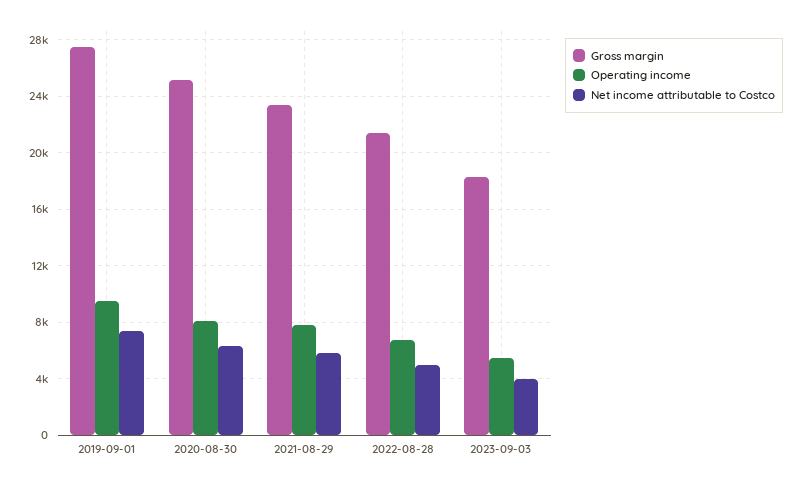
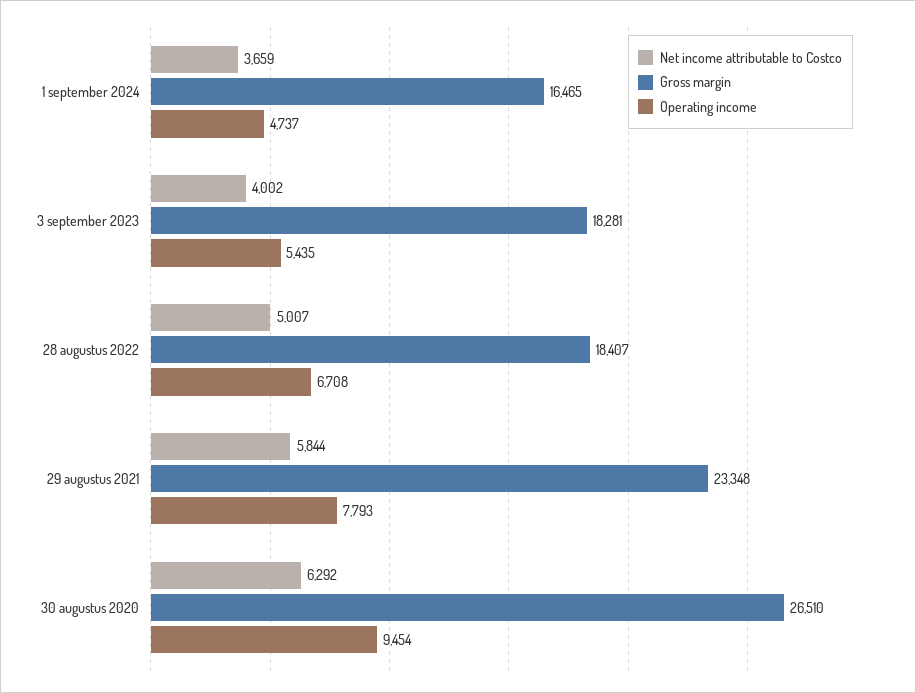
Gross margin, 2019-09-01: 27500 -> none
Operating income, 2019-09-01: 9500 -> none
Net income attributable to Costco, 2019-09-01: 7500 -> none
Gross margin, 2020-08-30: 25000 -> 26510
Operating income, 2020-08-30: 8000 -> 9454
Gross margin, 2022-08-28: 21500 -> 18407
Net income attributable to Costco, 1 september 2024: none -> 3659
Gross margin, 1 september 2024: none -> 16465
Operating income, 1 september 2024: none -> 4737

